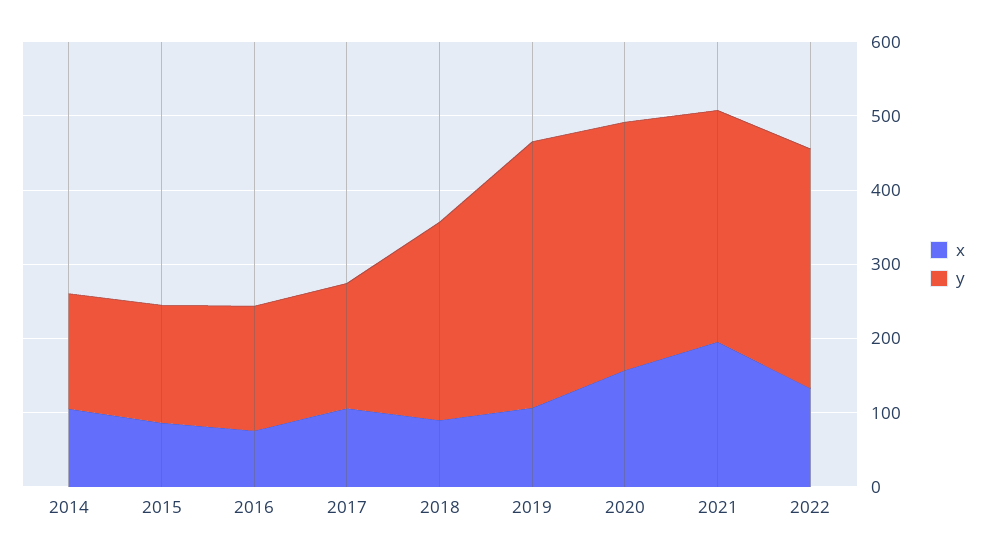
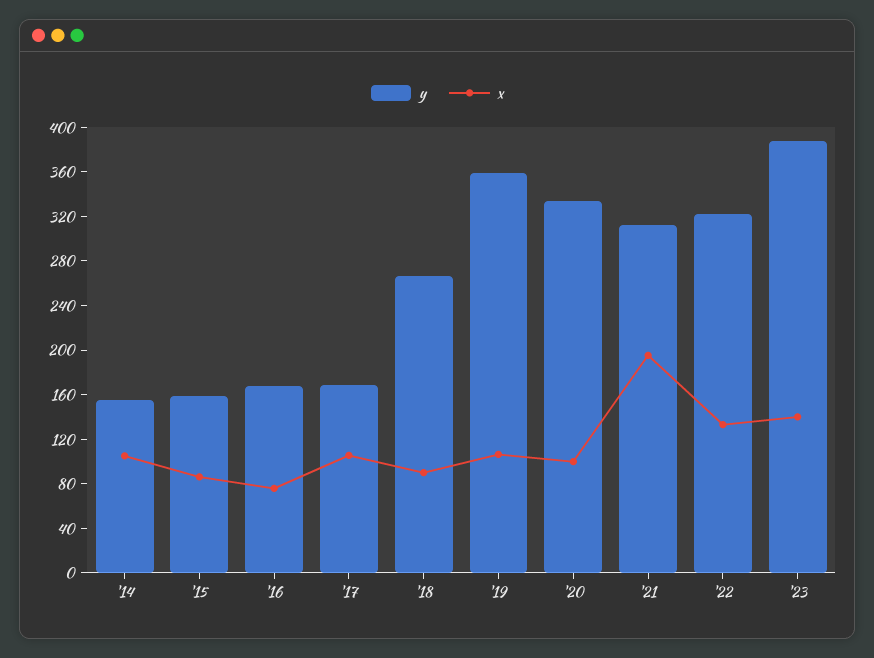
x, 2020: 160 -> 100
y, '23: none -> 390
x, '23: none -> 140

